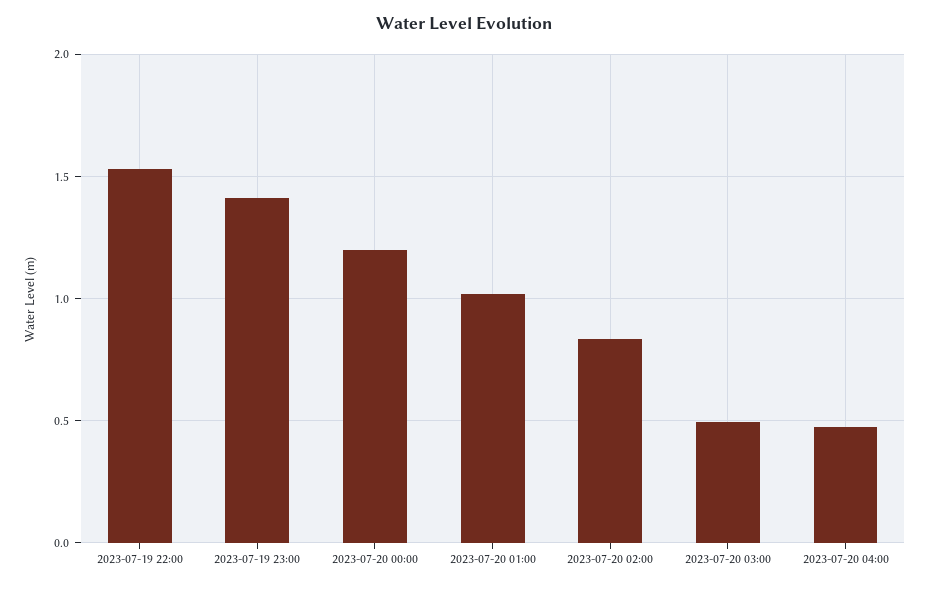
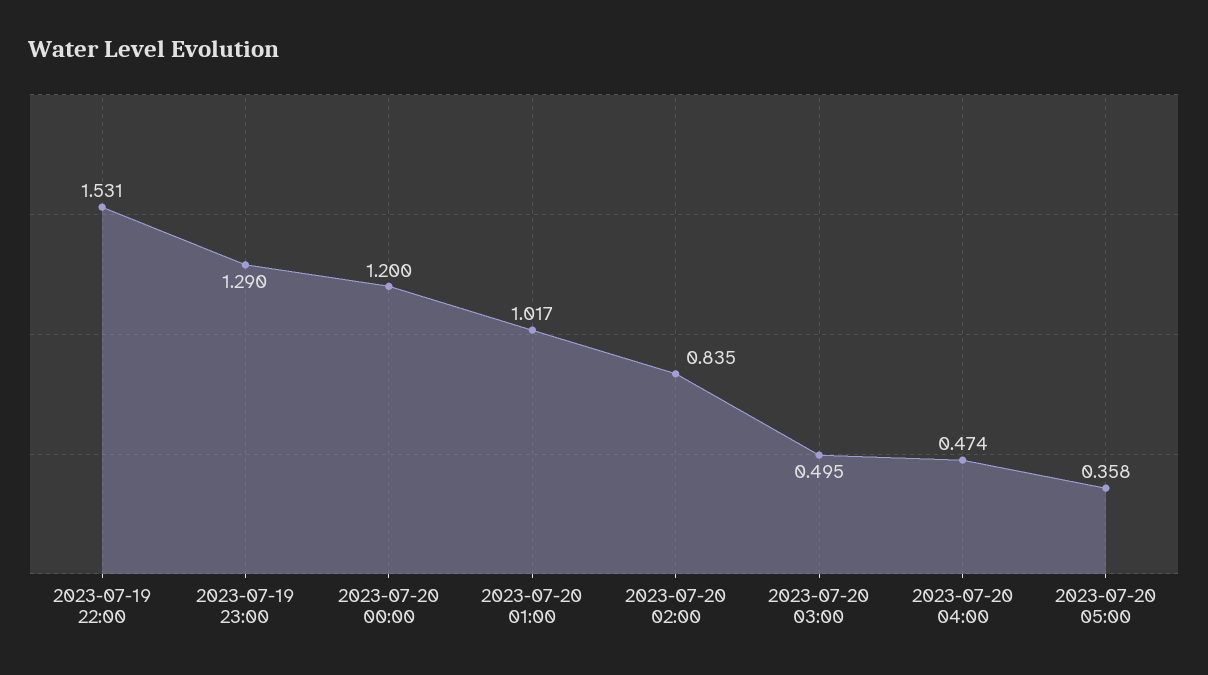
2023-07-19 23:00: 1.4 -> 1.29
2023-07-20 05:00: none -> 0.358

